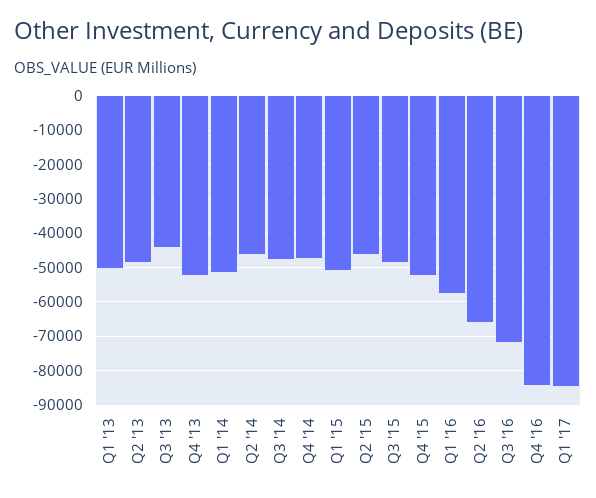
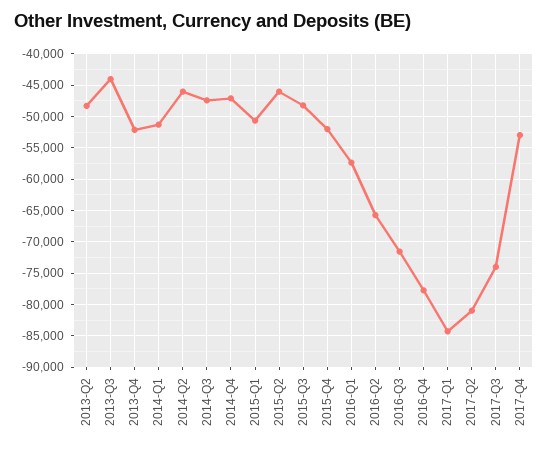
Q1 '13: -50000 -> none
Q4 '16: -84000 -> -78000
2017-Q2: none -> -81000
2017-Q3: none -> -74000
2017-Q4: none -> -53000

